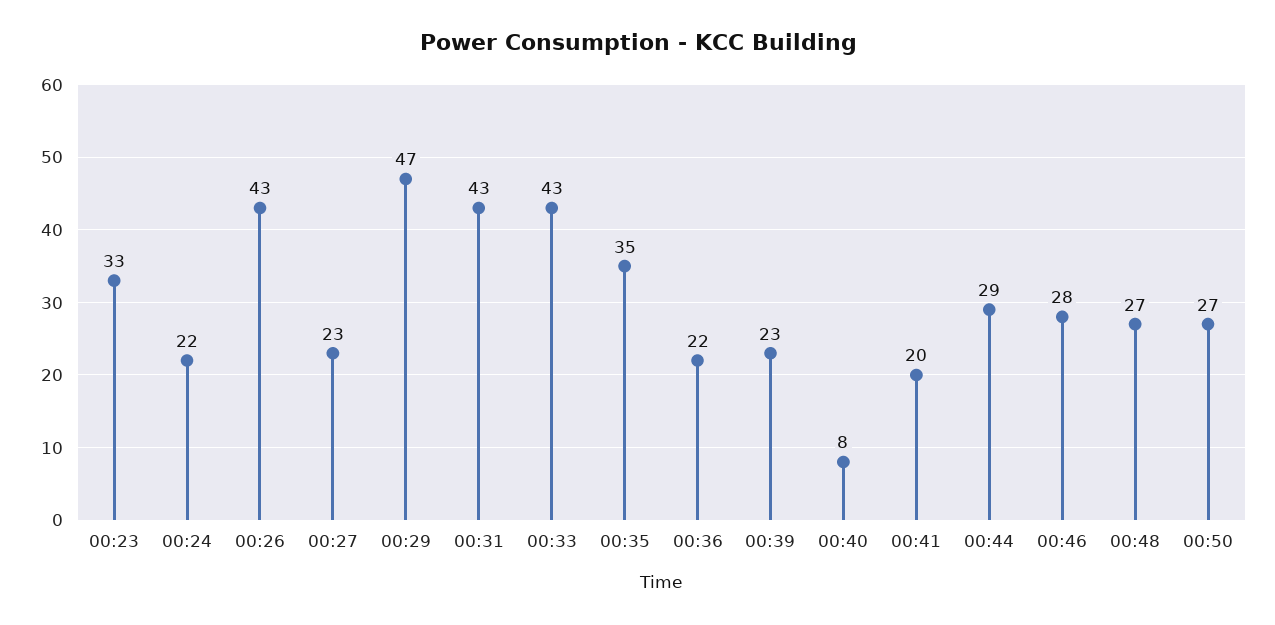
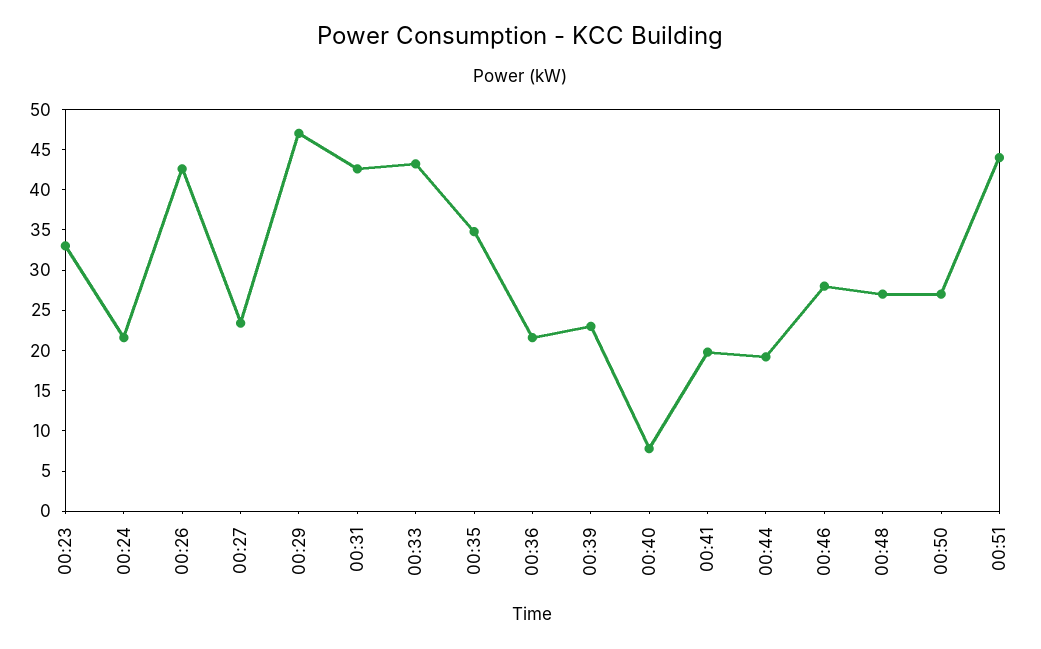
00:44: 29 -> 19
00:51: none -> 44

